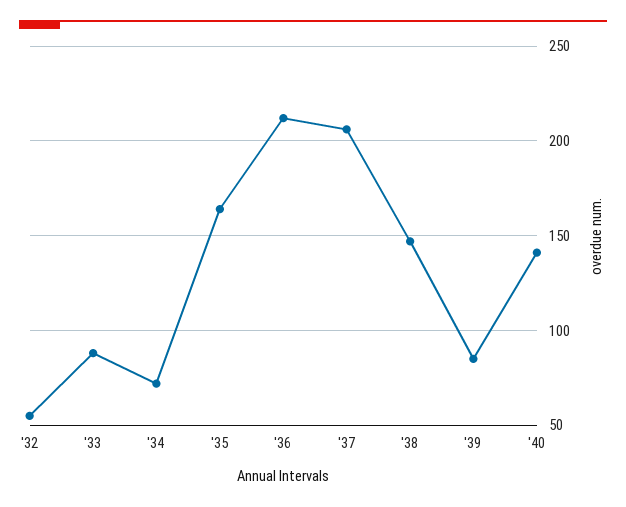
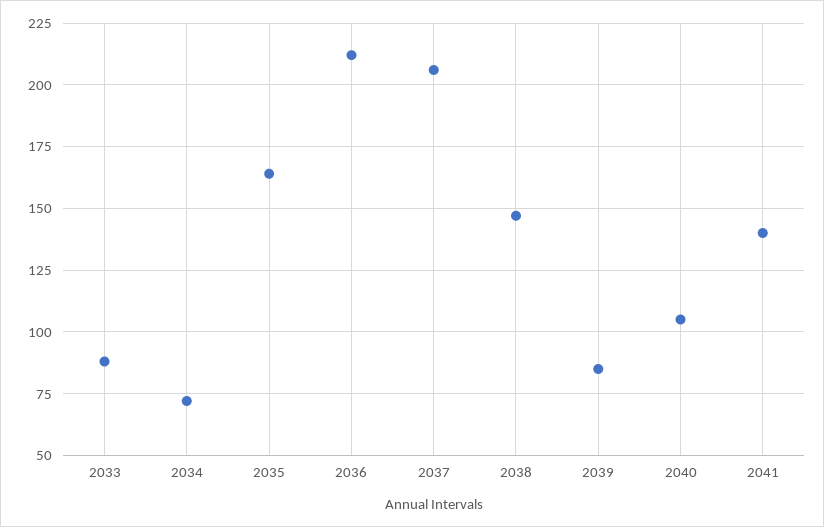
'32: 55 -> none
'40: 140 -> 105
2041: none -> 140

